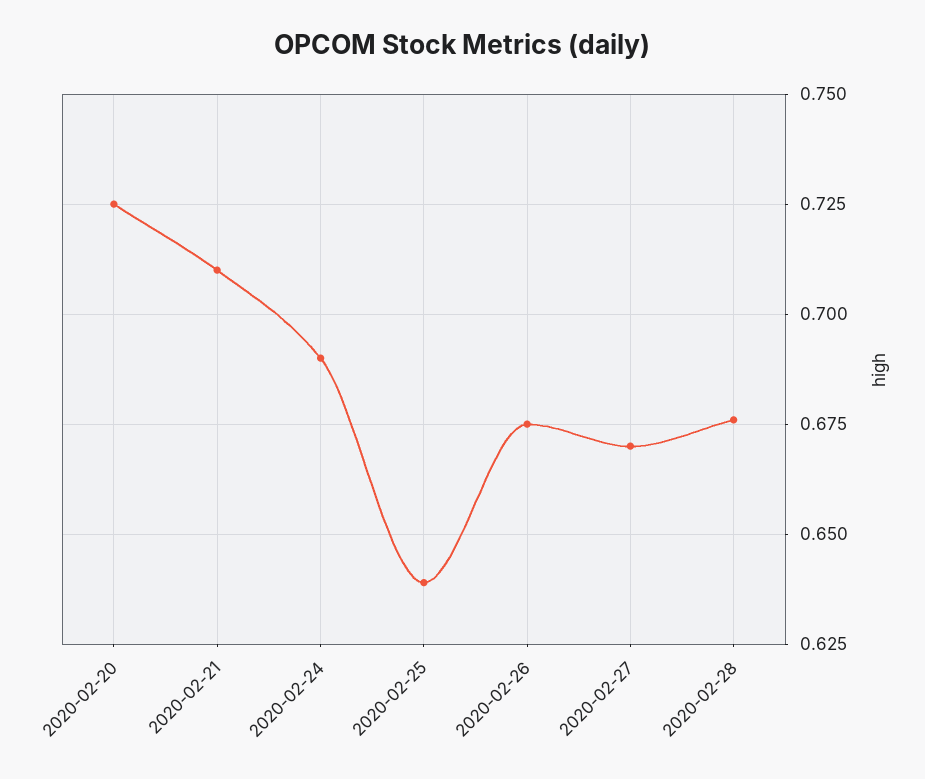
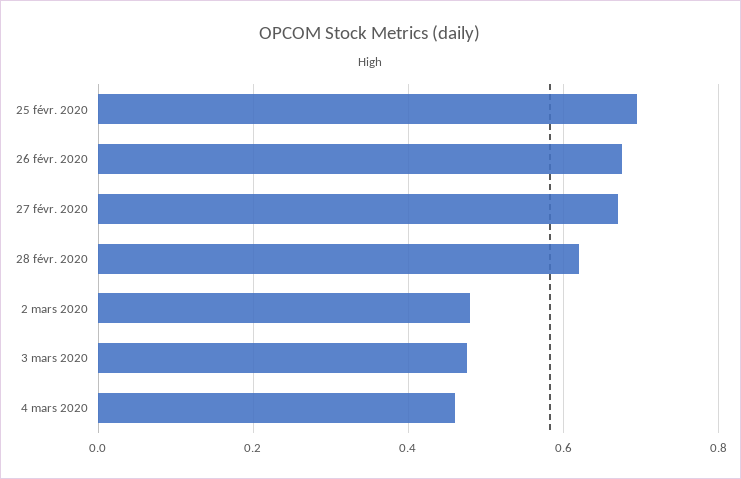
2020-02-20: 0.725 -> none
2020-02-21: 0.71 -> none
2020-02-24: 0.69 -> none
2020-02-25: 0.64 -> 0.7
2020-02-28: 0.675 -> 0.62
2 mars 2020: none -> 0.48
3 mars 2020: none -> 0.48
4 mars 2020: none -> 0.46

